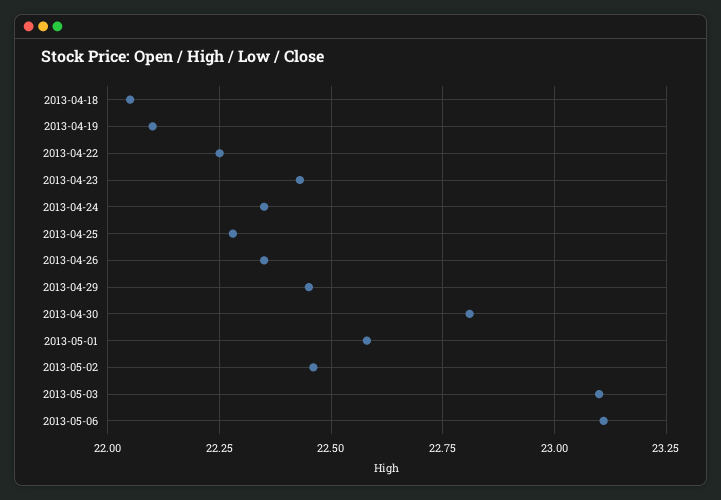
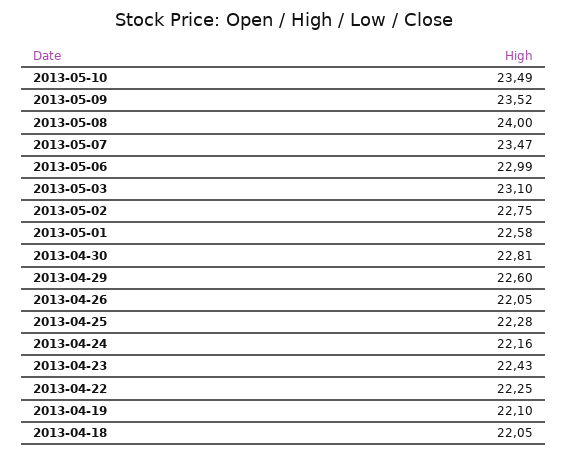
2013-04-24: 22.35 -> 22.16
2013-04-26: 22.35 -> 22.05
2013-04-29: 22.45 -> 22.6
2013-05-02: 22.45 -> 22.75
2013-05-06: 23.1 -> 22.99
2013-05-10: none -> 23.49
2013-05-09: none -> 23.52
2013-05-08: none -> 24
2013-05-07: none -> 23.47

